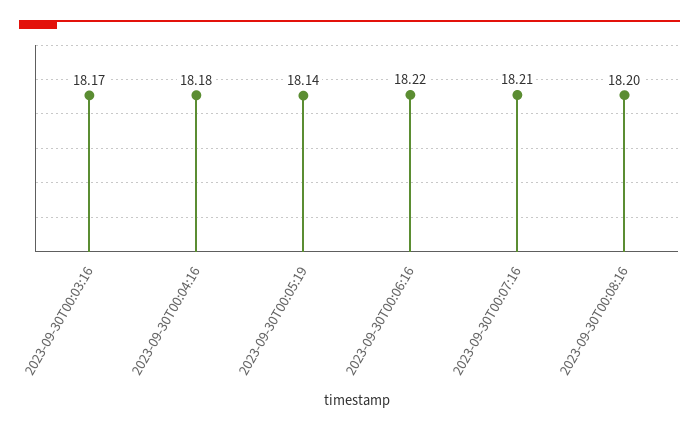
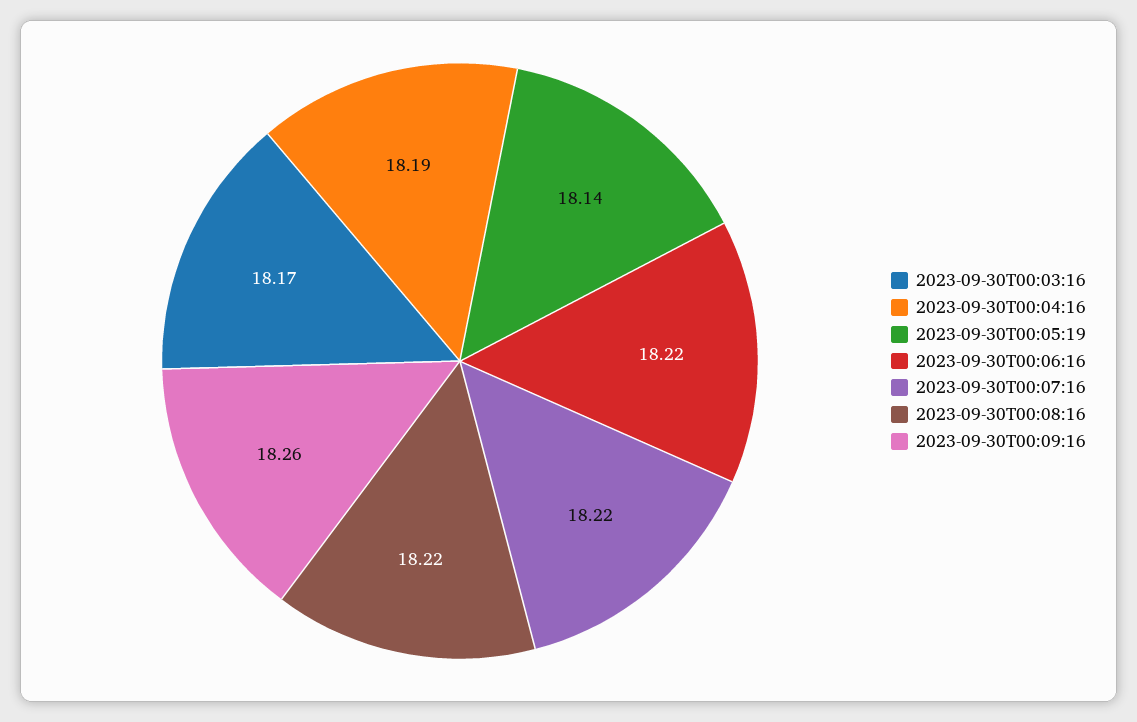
2023-09-30T00:04:16: 18.18 -> 18.19
2023-09-30T00:07:16: 18.21 -> 18.22
2023-09-30T00:08:16: 18.2 -> 18.22
2023-09-30T00:09:16: none -> 18.26

